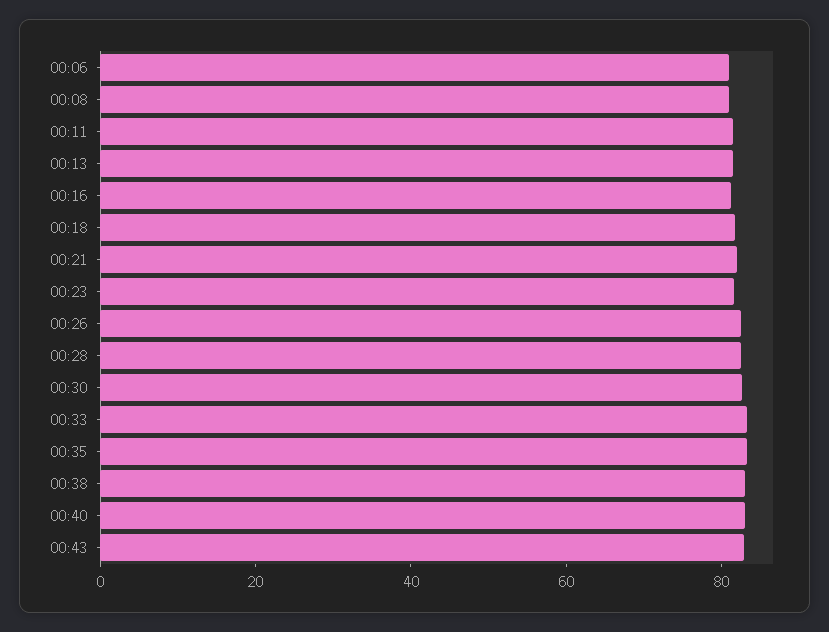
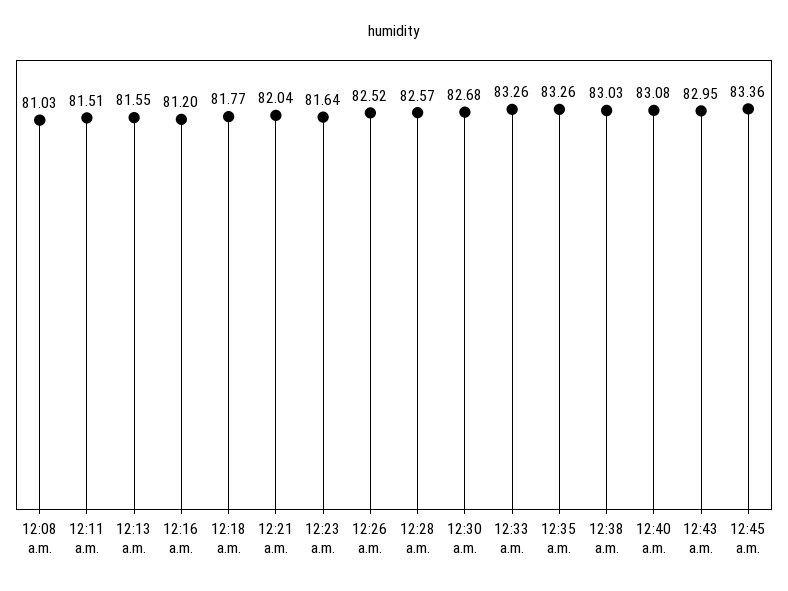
00:06: 80 -> none
12:45 a.m.: none -> 83.36

